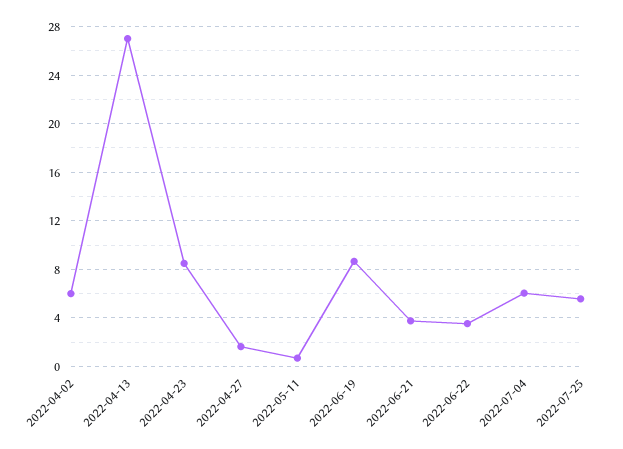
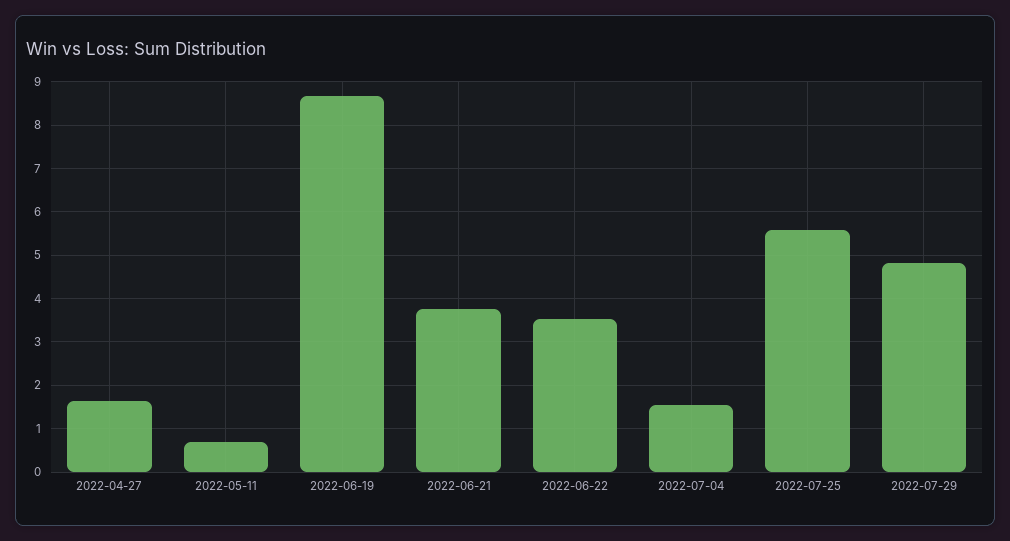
2022-04-02: 6 -> none
2022-04-13: 27 -> none
2022-04-23: 8.5 -> none
2022-07-04: 6 -> 1.6
2022-07-29: none -> 4.8

